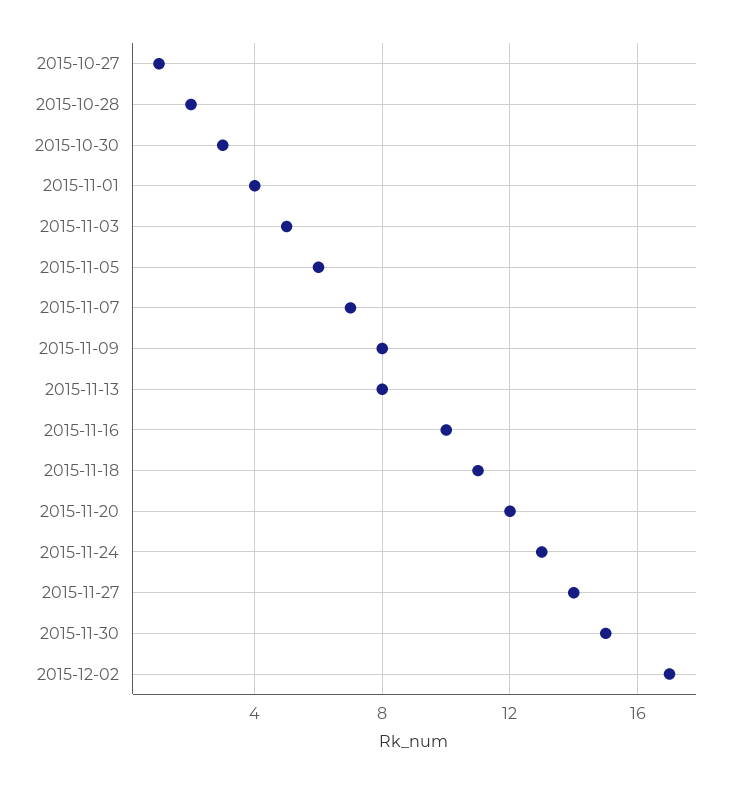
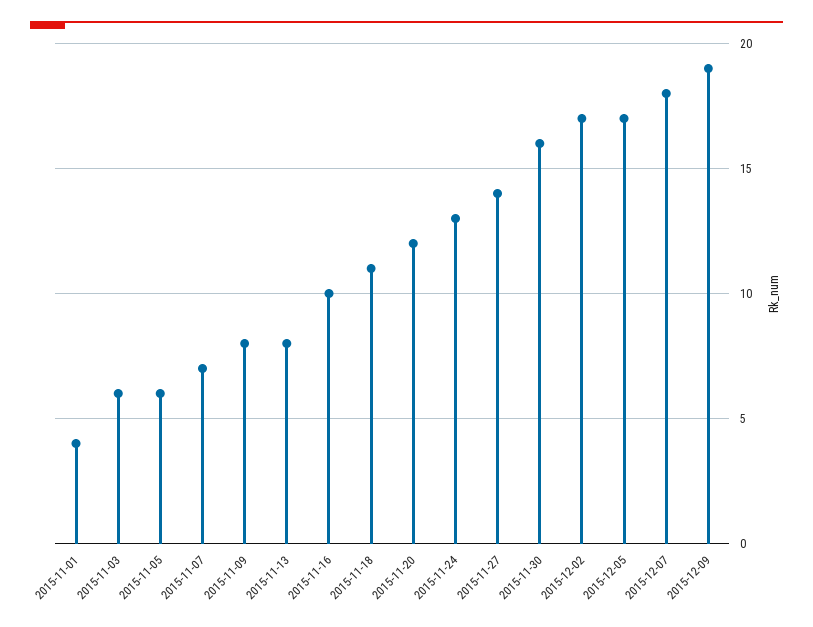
2015-10-27: 1 -> none
2015-10-28: 2 -> none
2015-10-30: 3 -> none
2015-11-03: 5 -> 6
2015-11-30: 15 -> 16
2015-12-05: none -> 17
2015-12-07: none -> 18
2015-12-09: none -> 19

